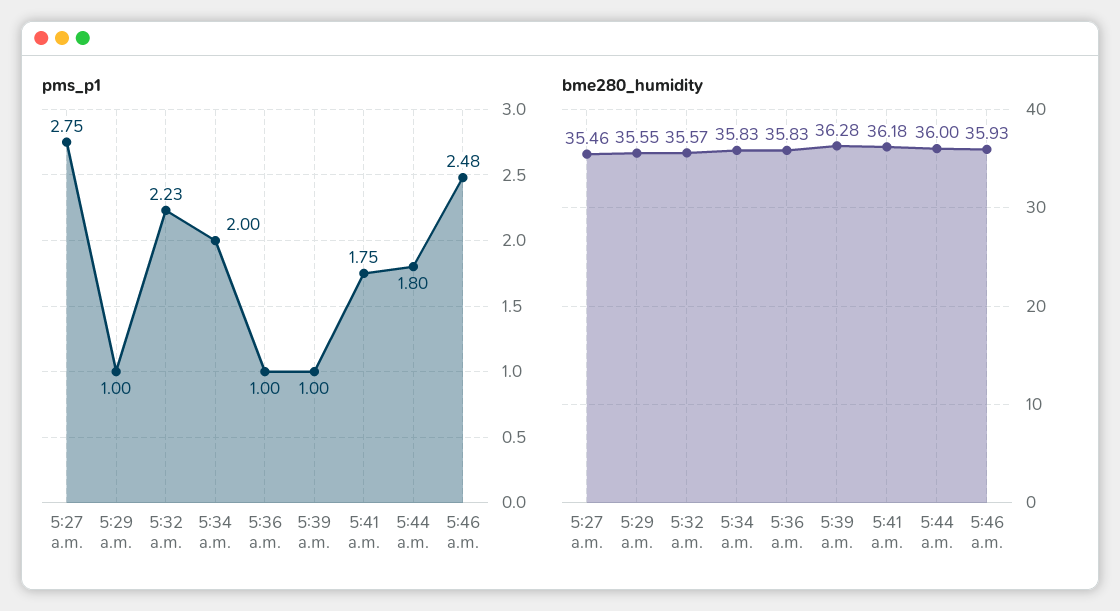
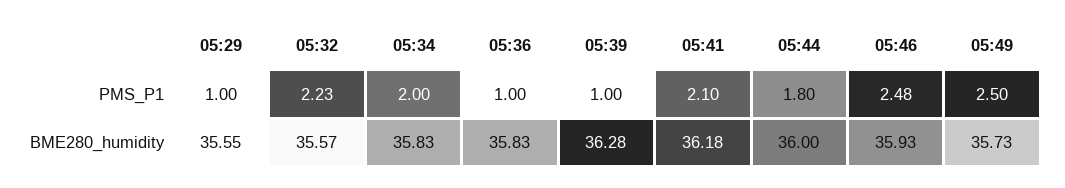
pms_p1, 5:27 a.m.: 2.75 -> none
pms_p1, 5:41 a.m.: 1.75 -> 2.1
bme280_humidity, 5:27 a.m.: 35.46 -> none
pms_p1, 05:49: none -> 2.5
bme280_humidity, 05:49: none -> 35.73

